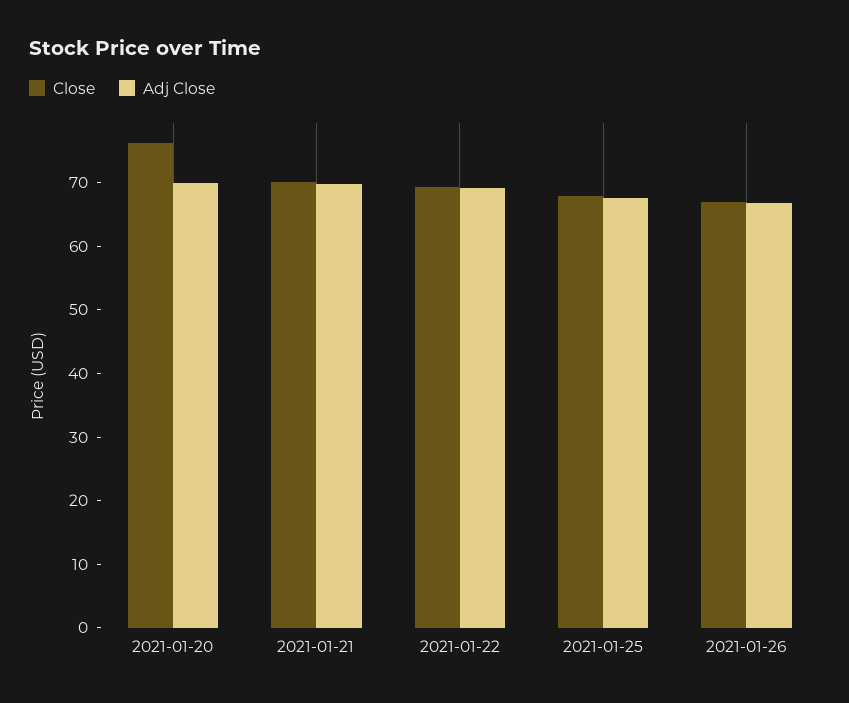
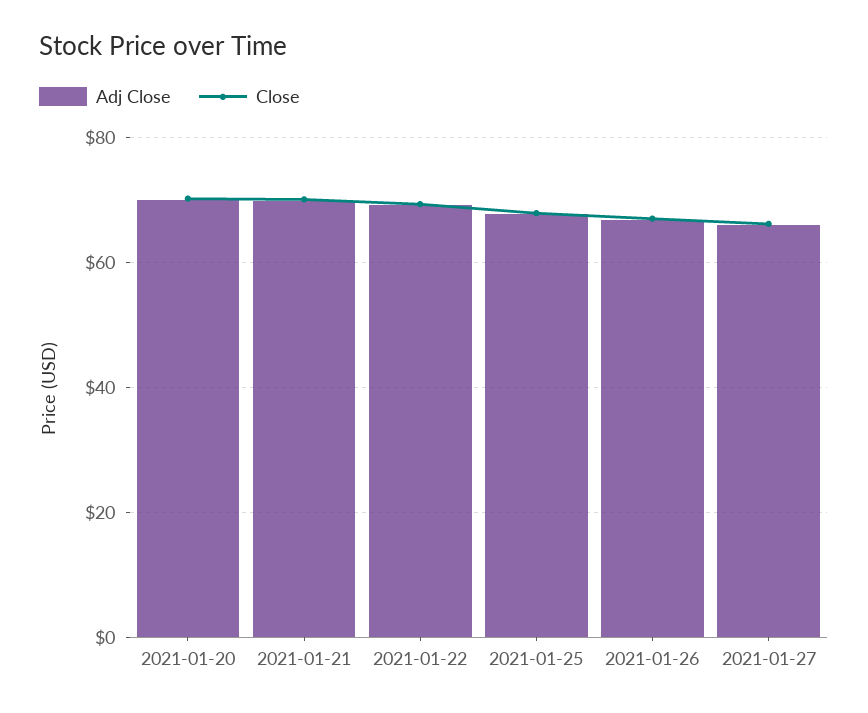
Close, 2021-01-20: 76 -> 70
Adj Close, 2021-01-27: none -> 66
Close, 2021-01-27: none -> 66

